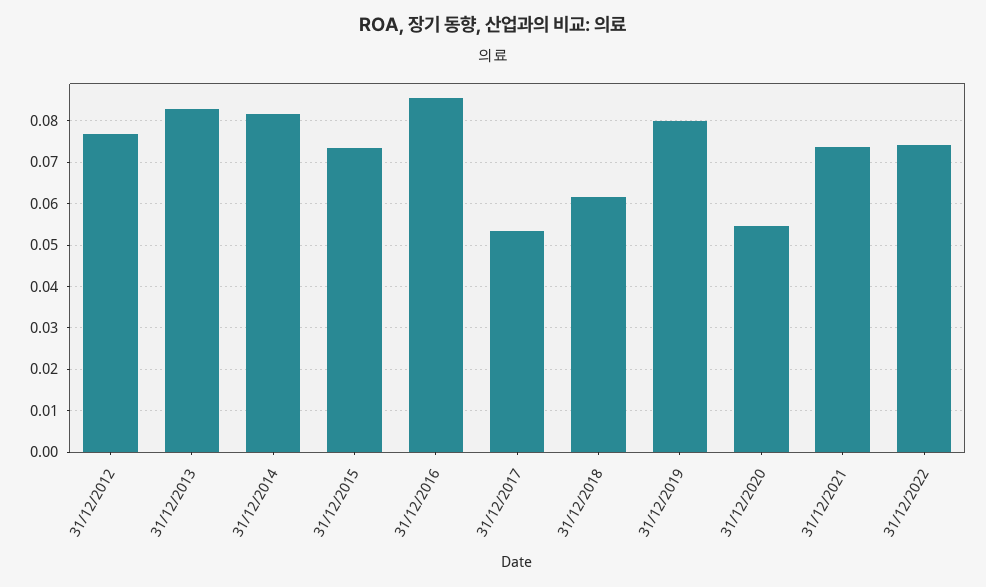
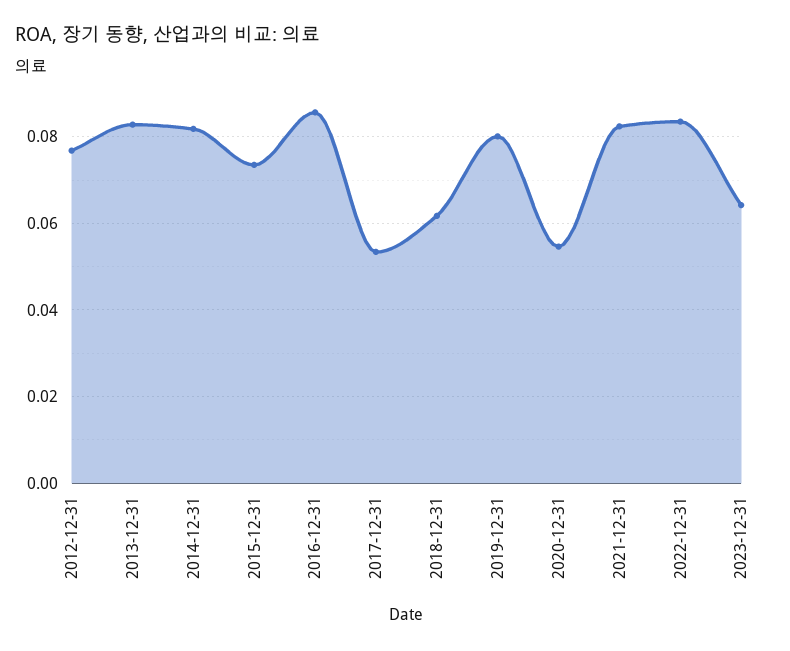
31/12/2021: 0.074 -> 0.082
31/12/2022: 0.074 -> 0.084
2023-12-31: none -> 0.064

